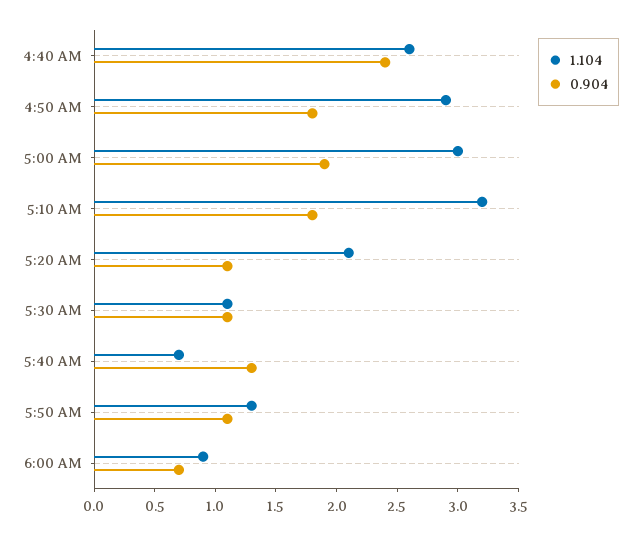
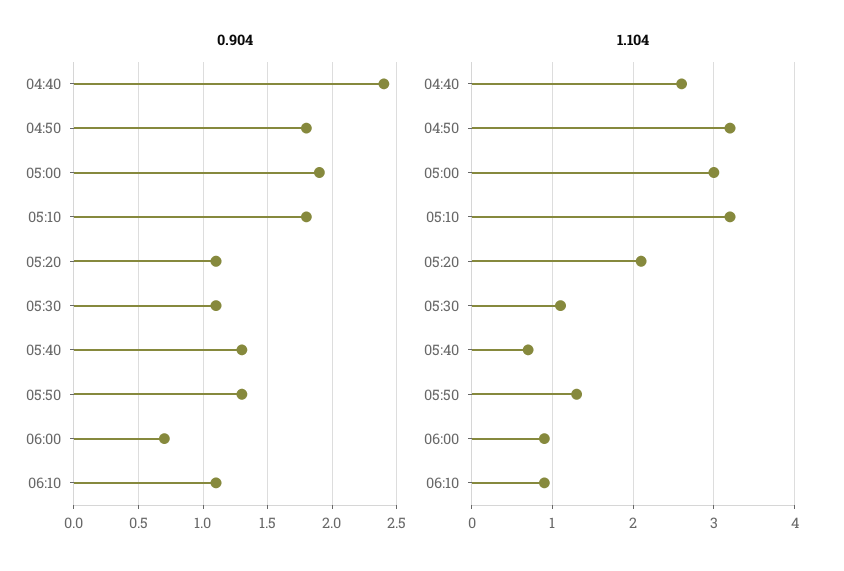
1.104, 4:50 AM: 2.9 -> 3.2
0.904, 5:50 AM: 1.1 -> 1.3
0.904, 06:10: none -> 1.1
1.104, 06:10: none -> 0.9

